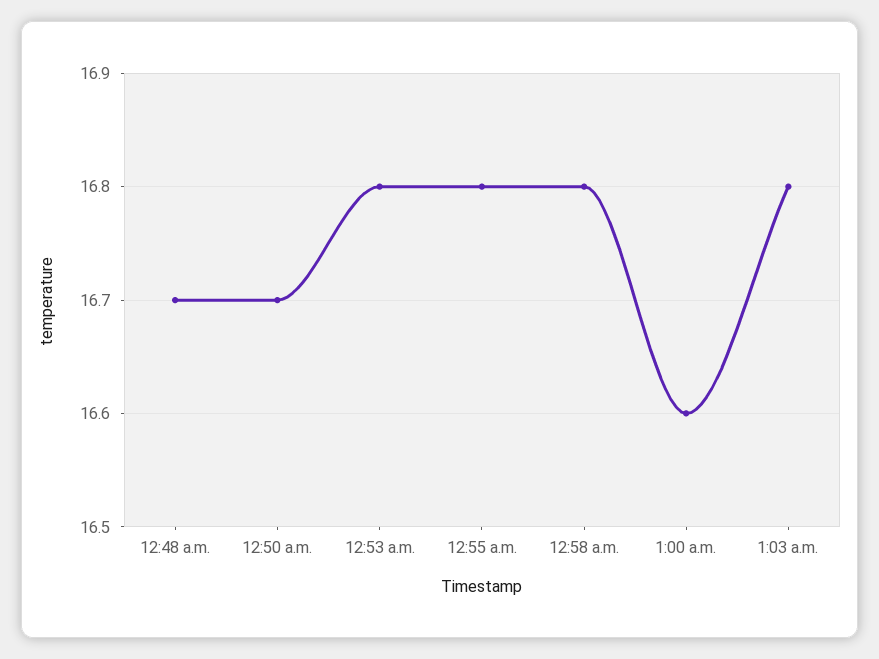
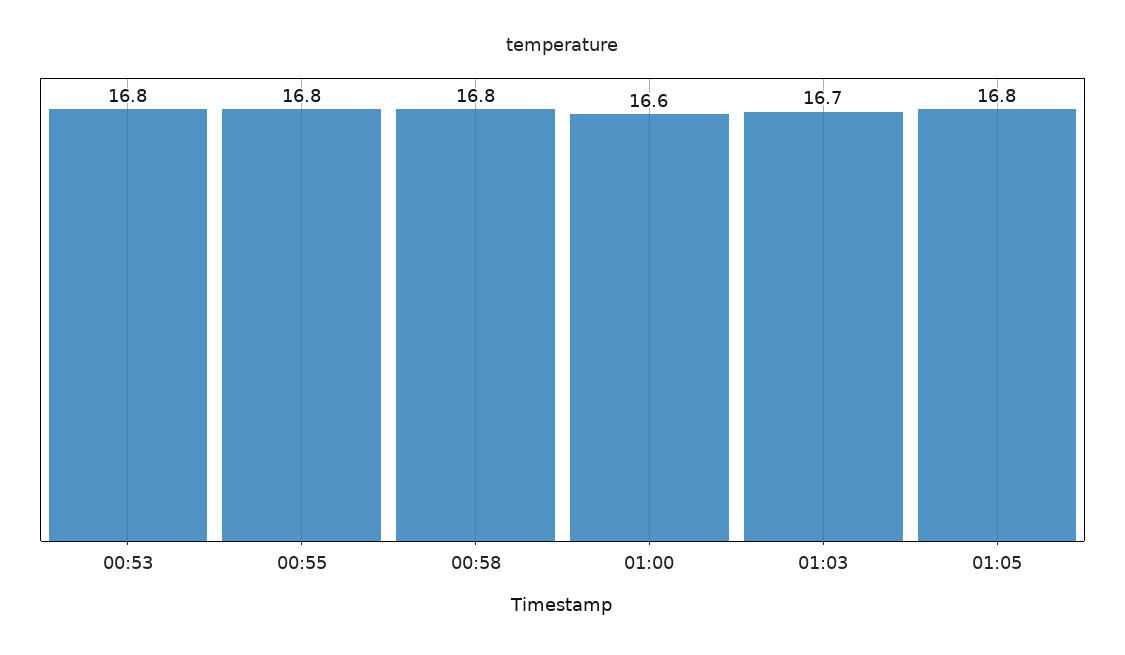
12:48 a.m.: 16.7 -> none
12:50 a.m.: 16.7 -> none
1:03 a.m.: 16.8 -> 16.7
01:05: none -> 16.8

